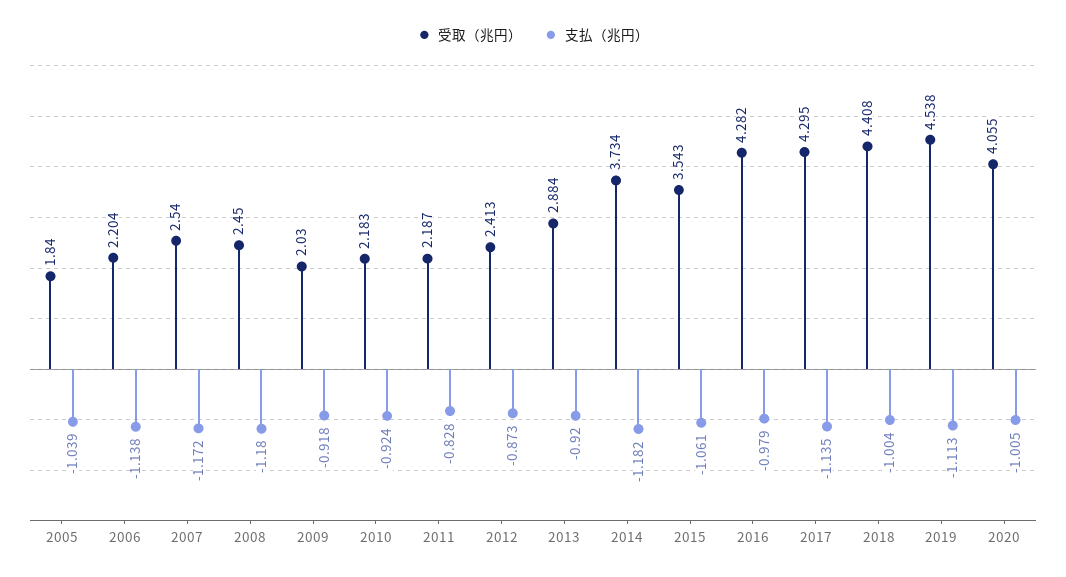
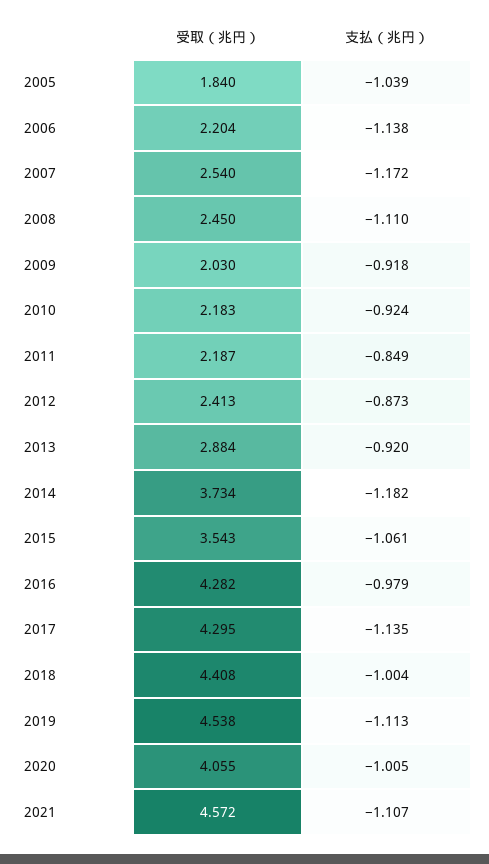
支払（兆円）, 2008: -1.18 -> -1.11
支払（兆円）, 2011: -0.828 -> -0.849
受取（兆円）, 2021: none -> 4.572
支払（兆円）, 2021: none -> -1.107

